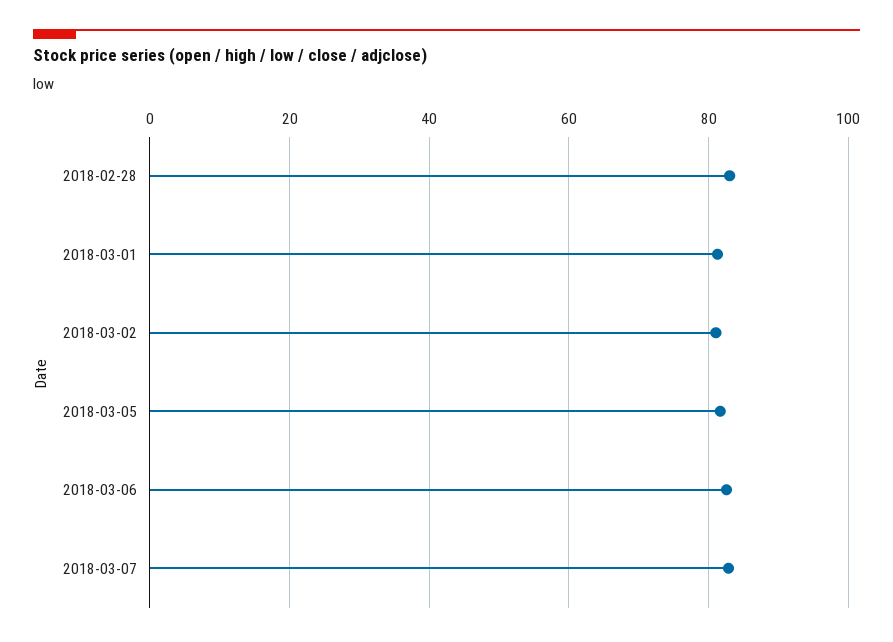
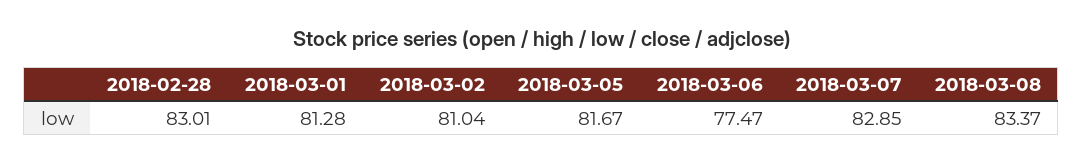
2018-03-06: 82 -> 77.47
2018-03-08: none -> 83.37

